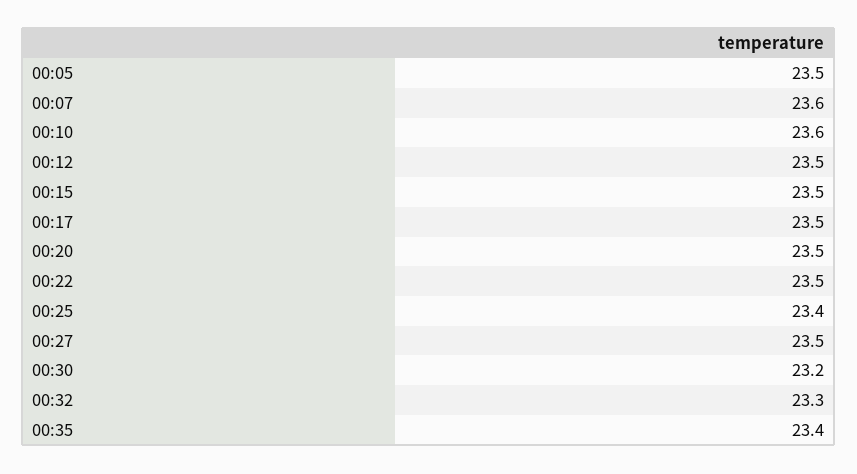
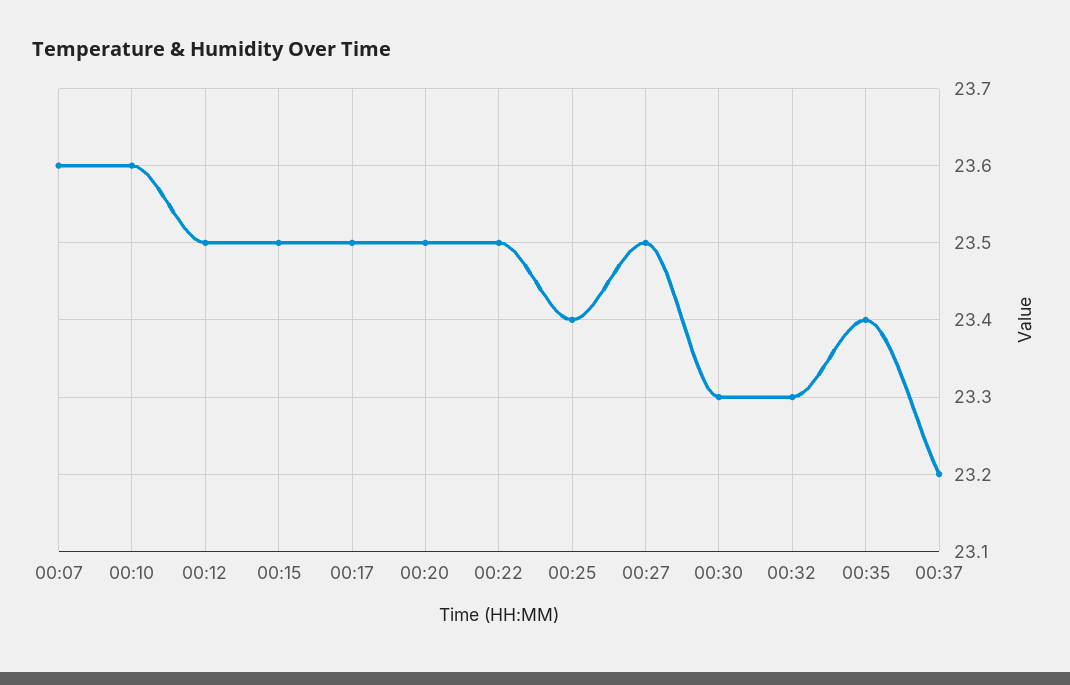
00:05: 23.5 -> none
00:30: 23.2 -> 23.3
00:37: none -> 23.2

